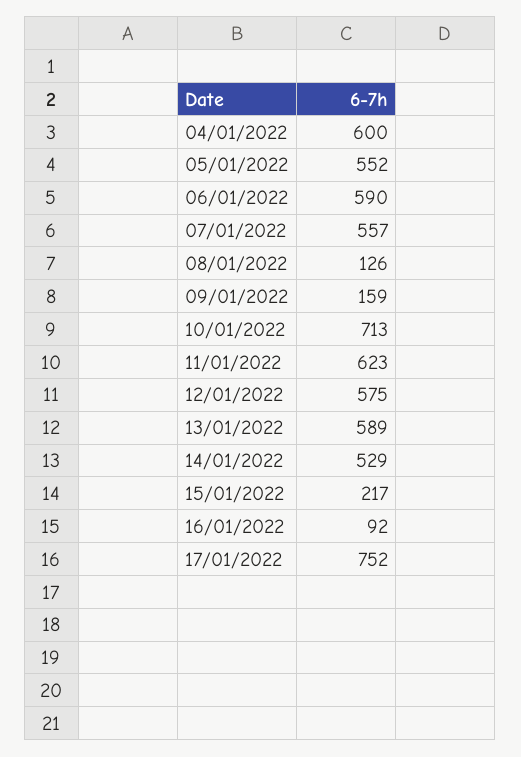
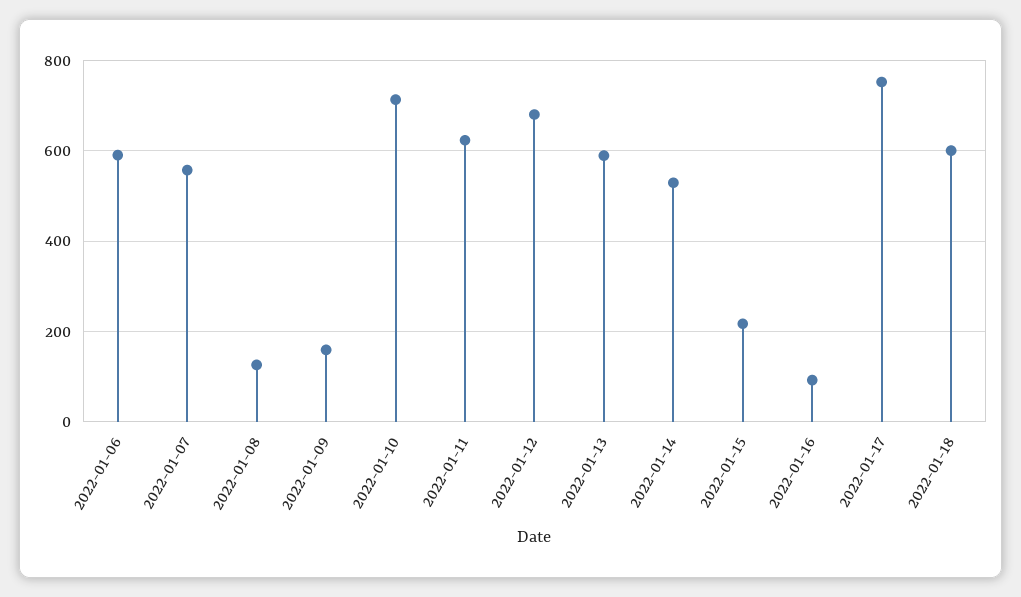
04/01/2022: 600 -> none
05/01/2022: 552 -> none
12/01/2022: 575 -> 680
2022-01-18: none -> 600

